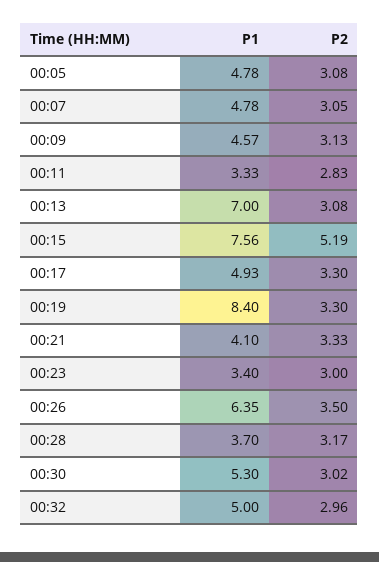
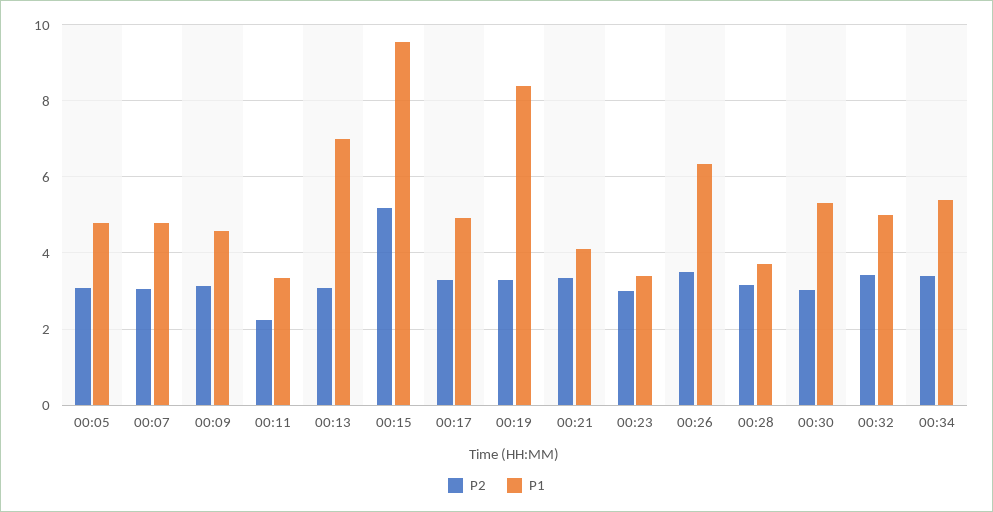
P2, 00:11: 2.83 -> 2.2
P1, 00:15: 7.56 -> 9.6
P2, 00:32: 2.96 -> 3.4
P2, 00:34: none -> 3.4
P1, 00:34: none -> 5.4

